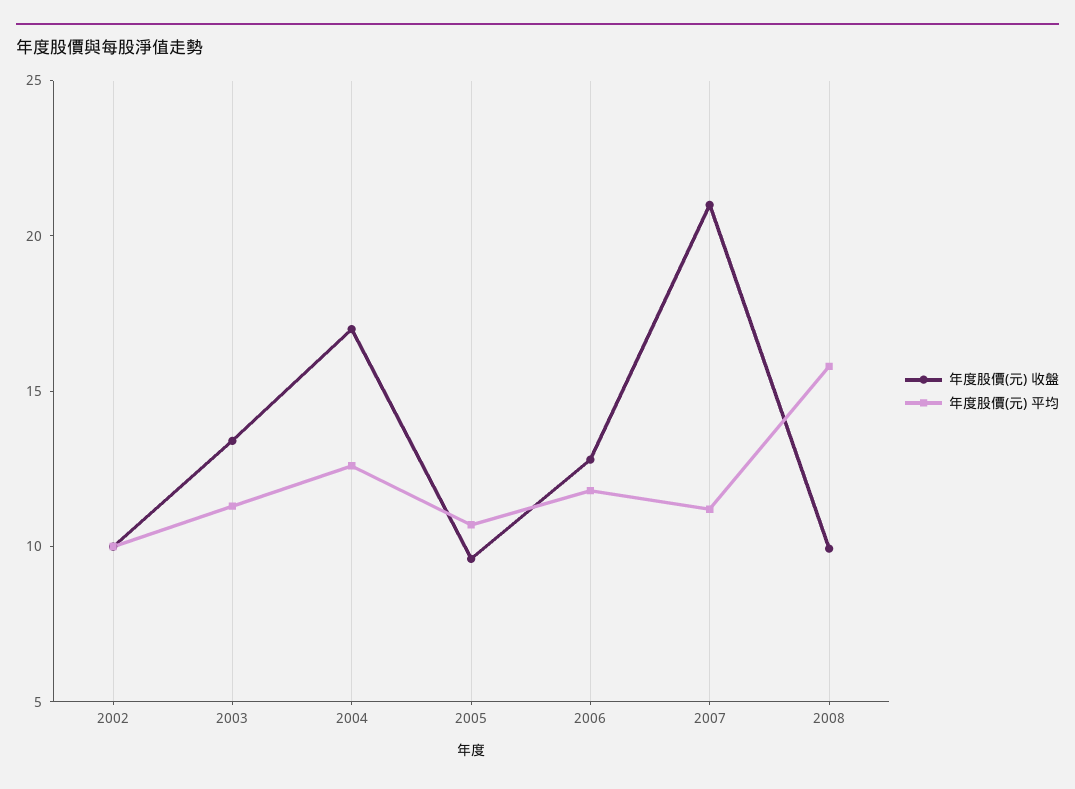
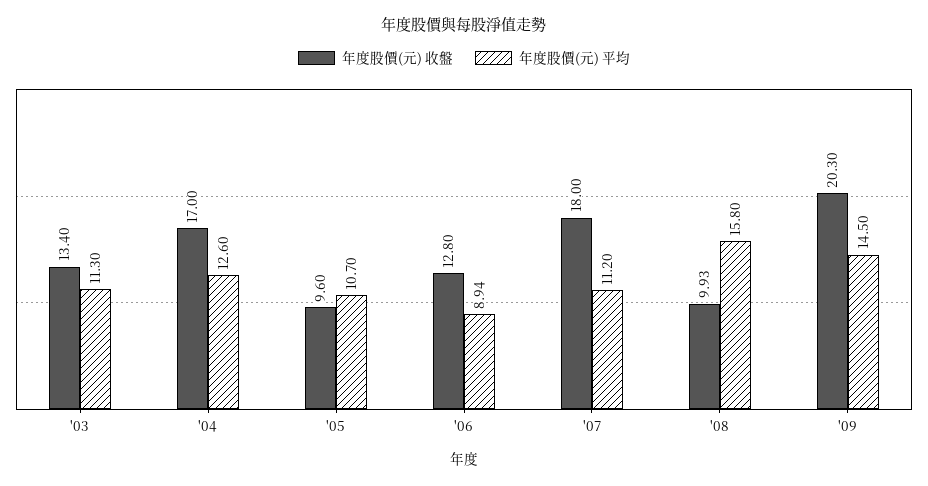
年度股價(元) 收盤, 2002: 10 -> none
年度股價(元) 平均, 2002: 10 -> none
年度股價(元) 平均, 2006: 12 -> 8.94
年度股價(元) 收盤, 2007: 21 -> 18
年度股價(元) 收盤, '09: none -> 20.3
年度股價(元) 平均, '09: none -> 14.5

